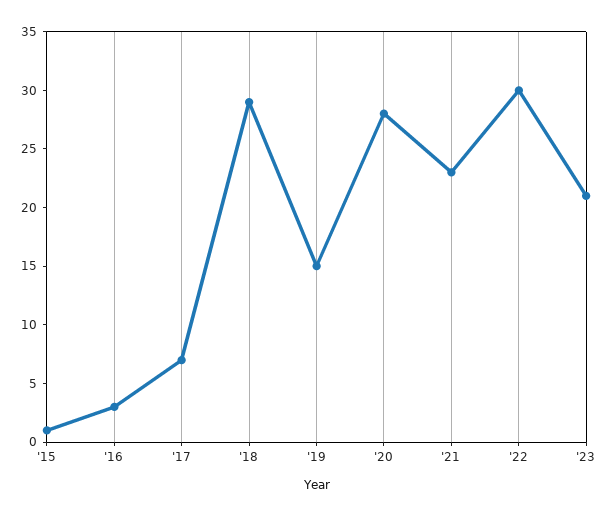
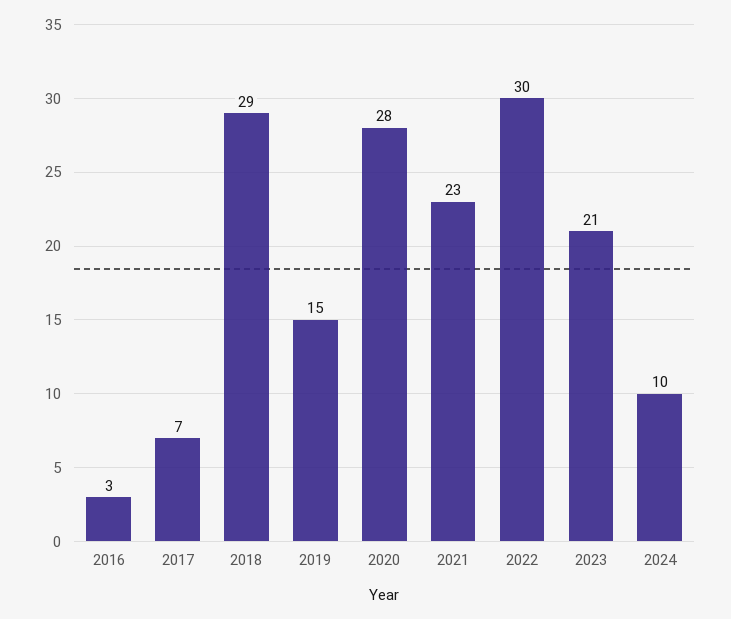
'15: 1 -> none
2024: none -> 10

